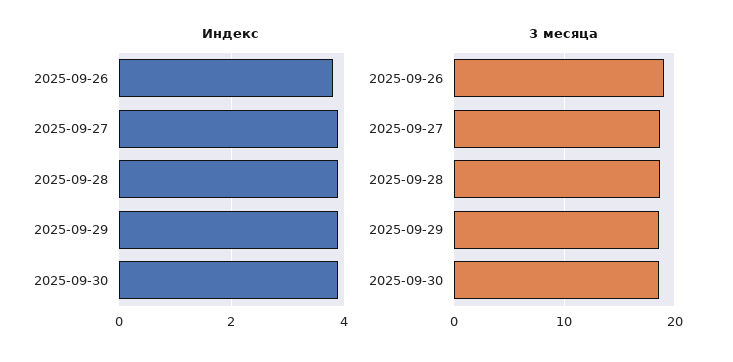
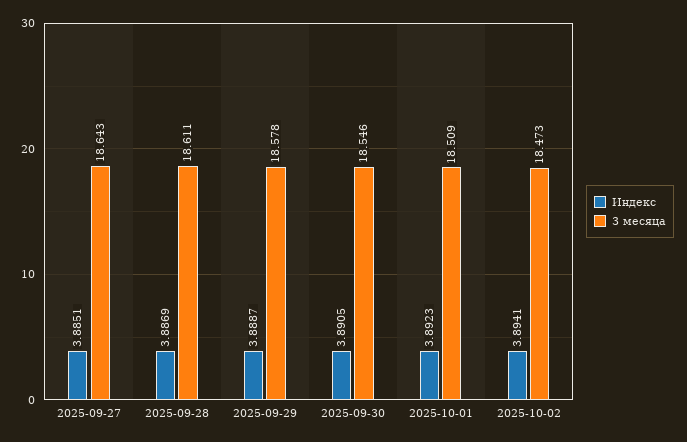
Индекс, 2025-09-26: 3.8 -> none
3 месяца, 2025-09-26: 19 -> none
Индекс, 2025-10-01: none -> 3.8923
3 месяца, 2025-10-01: none -> 18.509
Индекс, 2025-10-02: none -> 3.8941
3 месяца, 2025-10-02: none -> 18.473

